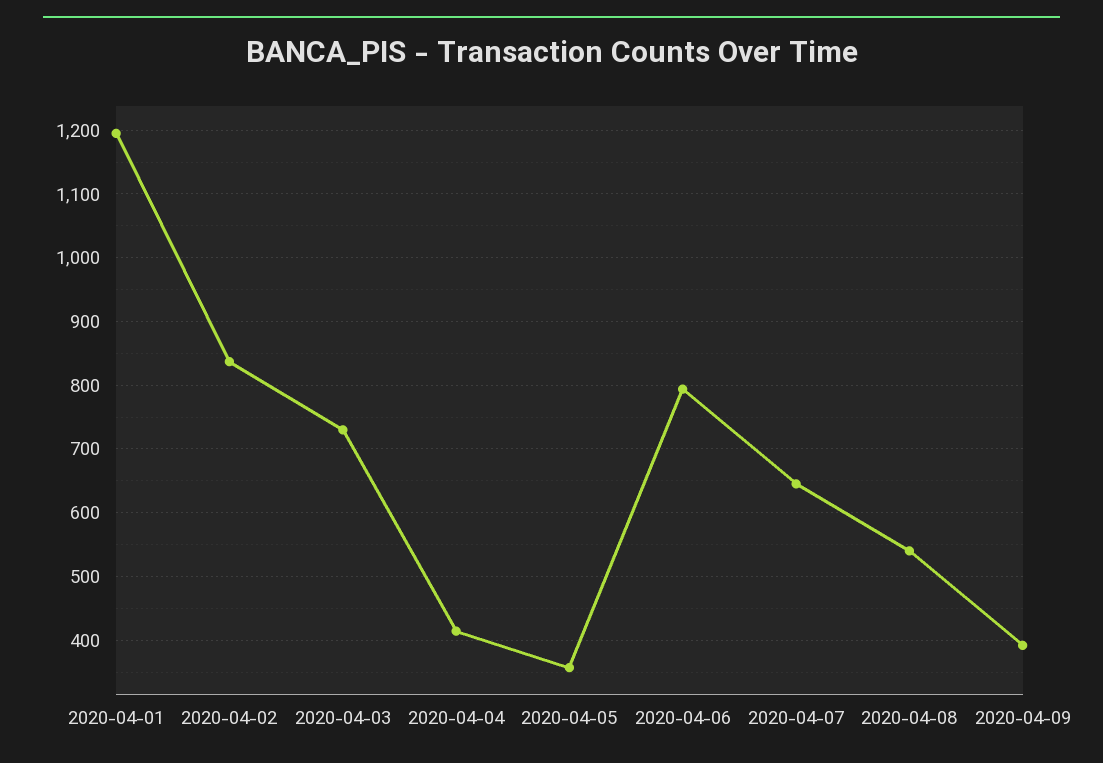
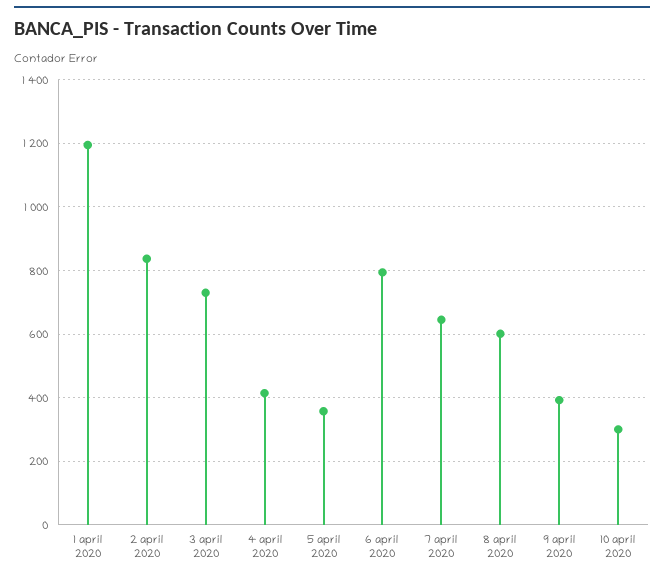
2020-04-08: 540 -> 600
10 april 2020: none -> 300

